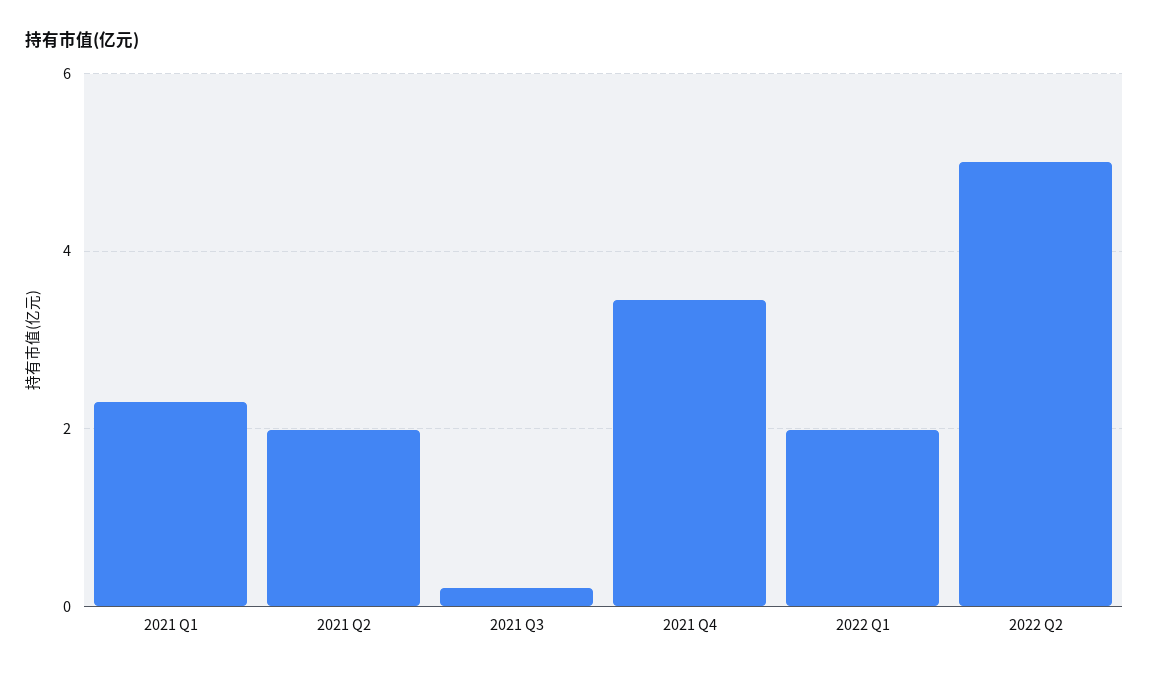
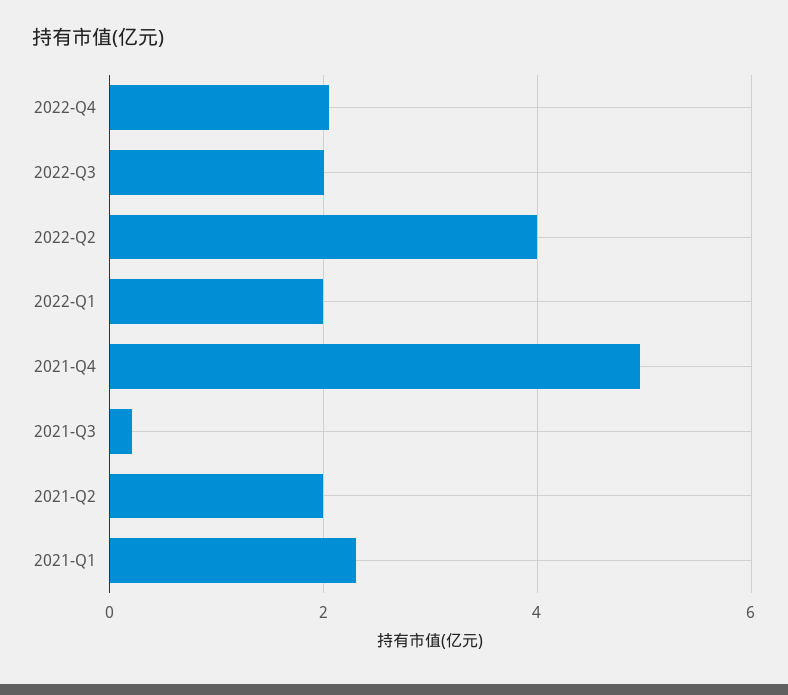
2021 Q4: 3.4 -> 5
2022 Q2: 5 -> 4
2022-Q4: none -> 2
2022-Q3: none -> 2

